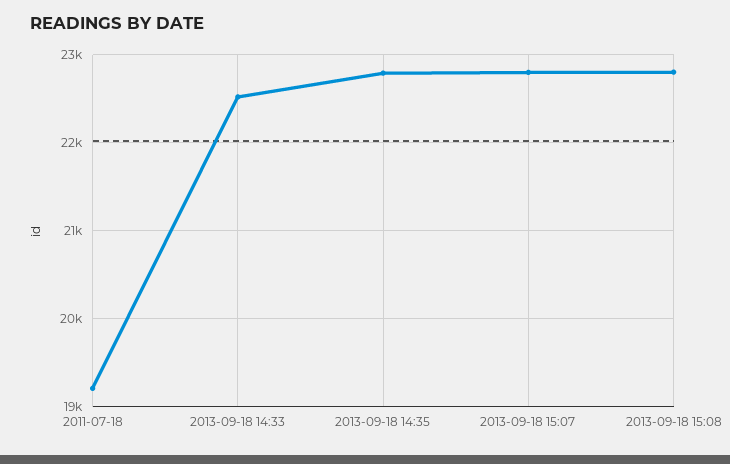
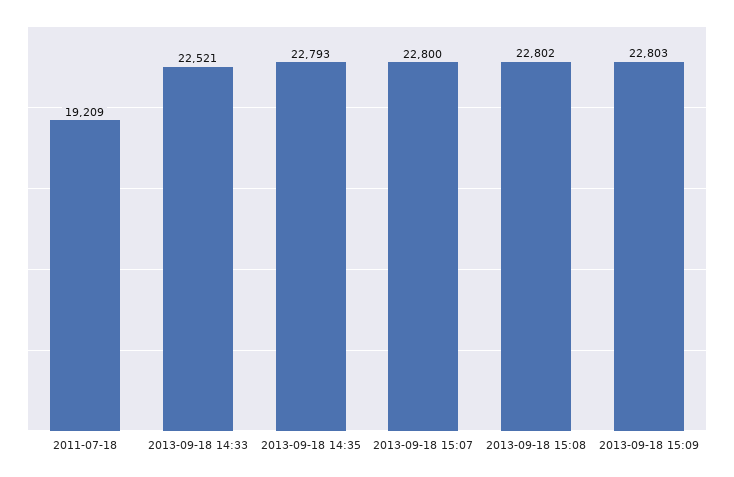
2013-09-18 15:09: none -> 22803

